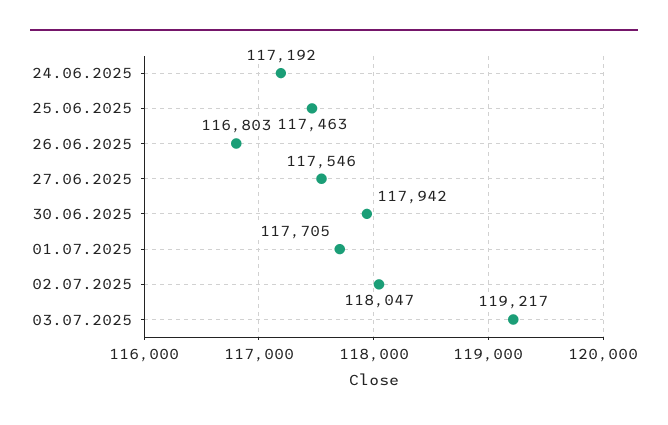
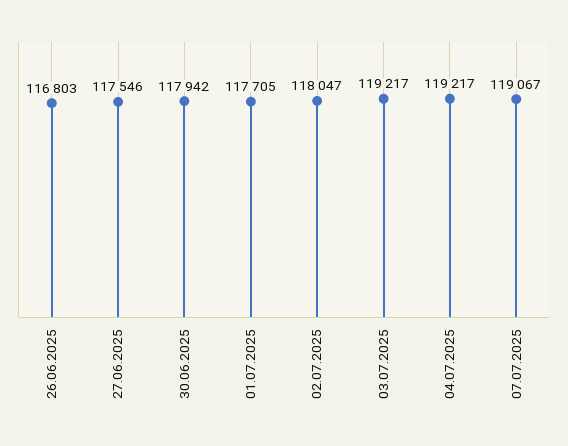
24.06.2025: 117192 -> none
25.06.2025: 117463 -> none
04.07.2025: none -> 119217
07.07.2025: none -> 119067

